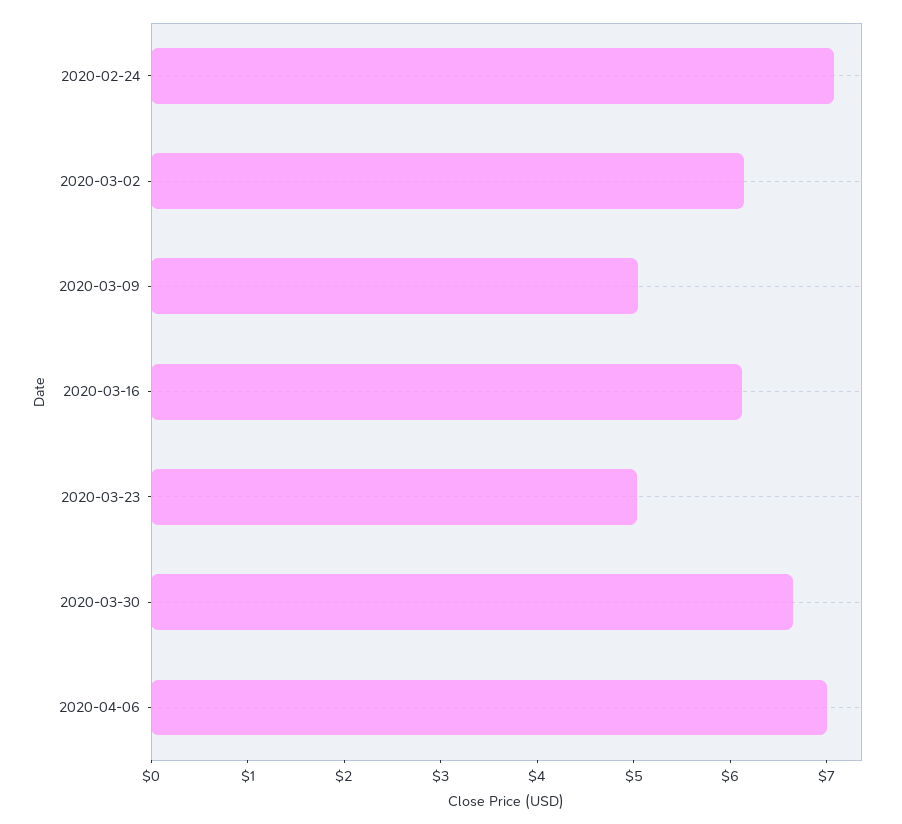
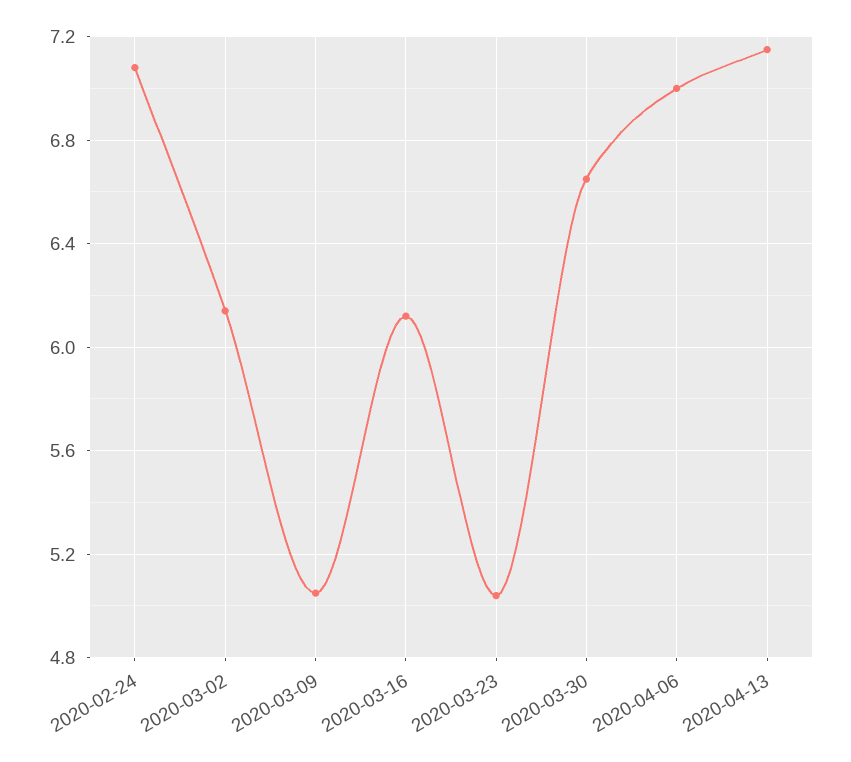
2020-04-13: none -> 7.15

